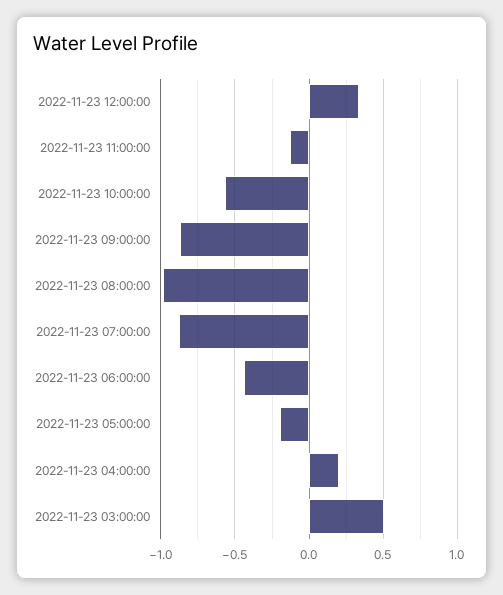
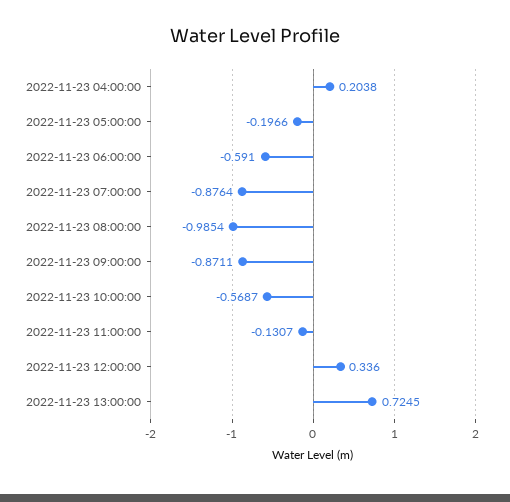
2022-11-23 06:00:00: -0.45 -> -0.591
2022-11-23 03:00:00: 0.5 -> none
2022-11-23 13:00:00: none -> 0.7245

